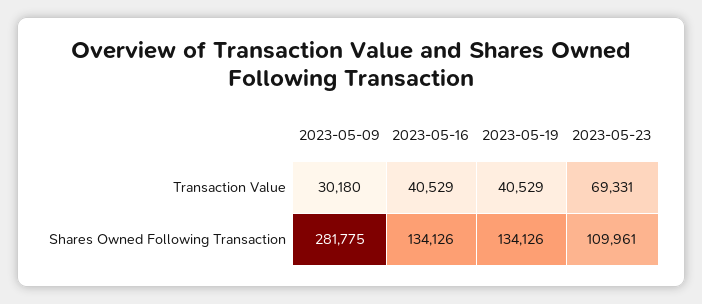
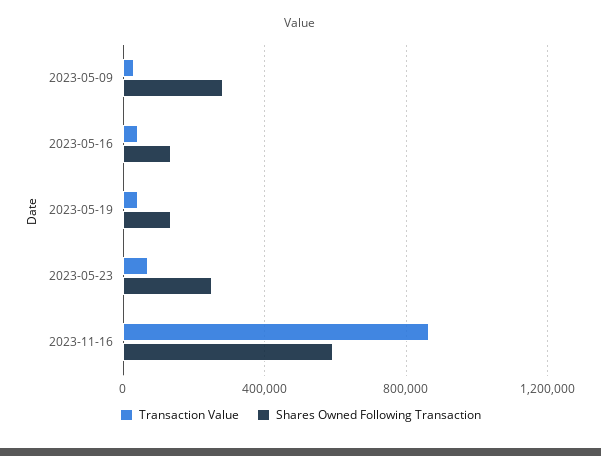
Shares Owned Following Transaction, 2023-05-23: 109961 -> 250000
Transaction Value, 2023-11-16: none -> 850000
Shares Owned Following Transaction, 2023-11-16: none -> 600000

